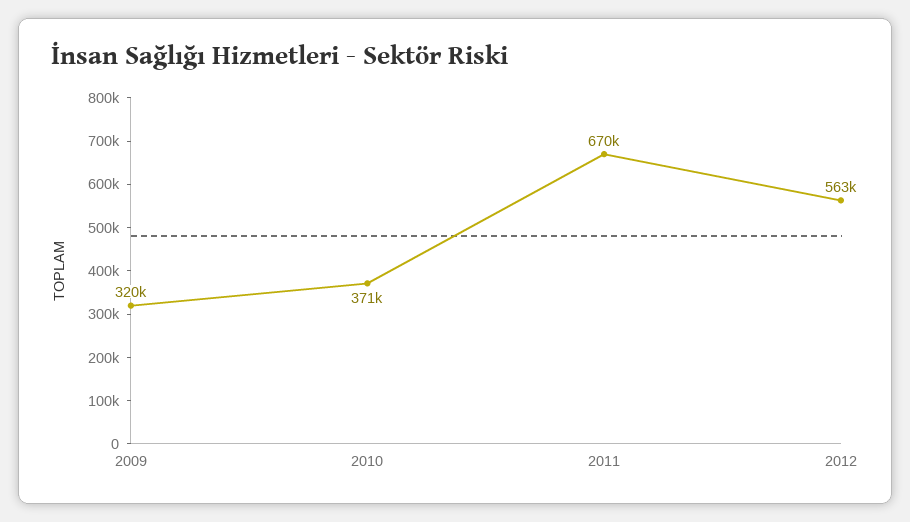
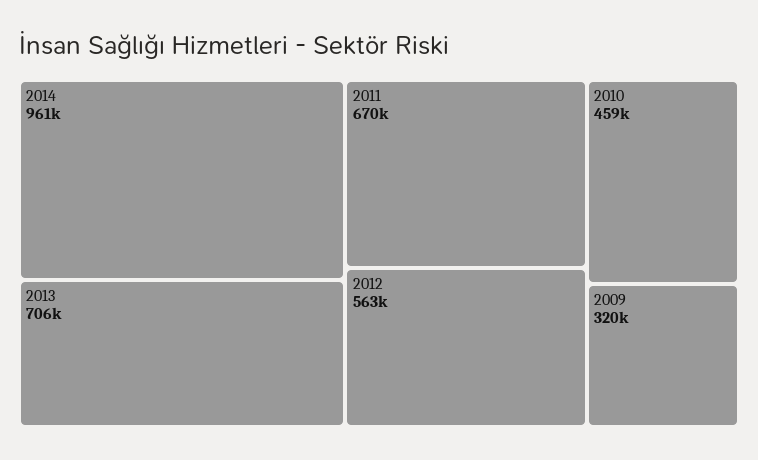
2010: 371000 -> 459000
2014: none -> 961000
2013: none -> 706000

